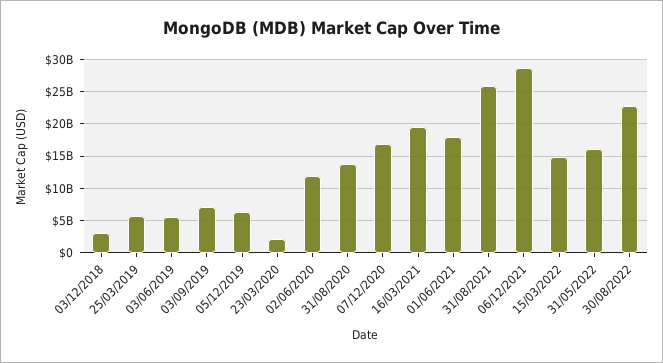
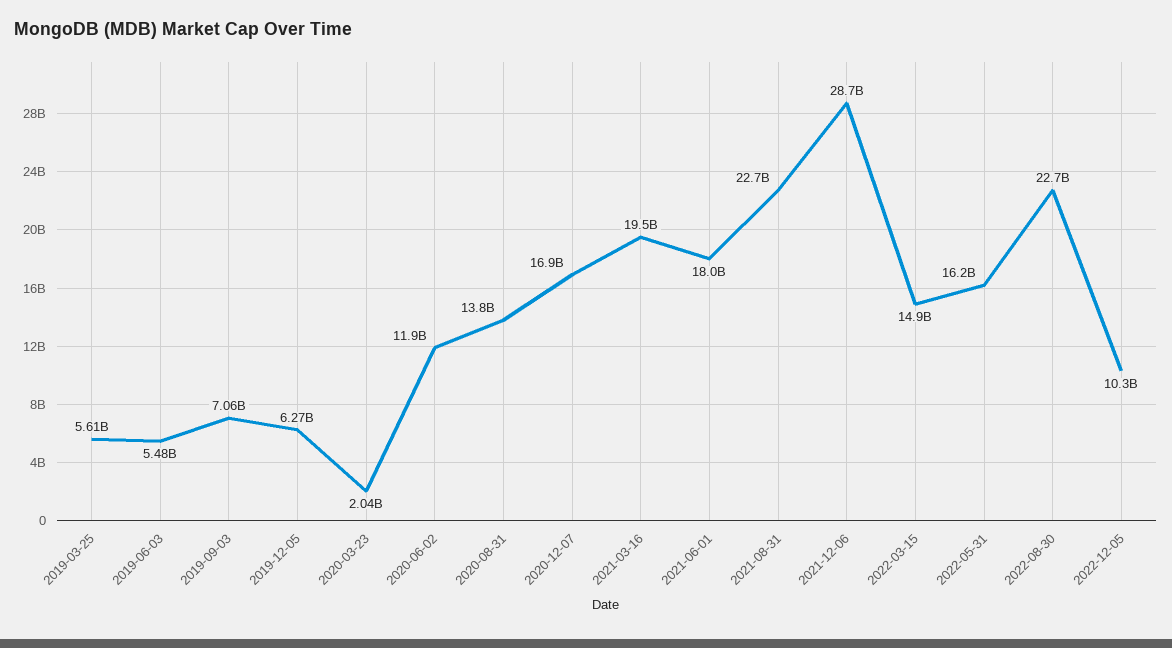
03/12/2018: 3000000000 -> none
31/08/2021: 26000000000 -> 22700000000
2022-12-05: none -> 10300000000

